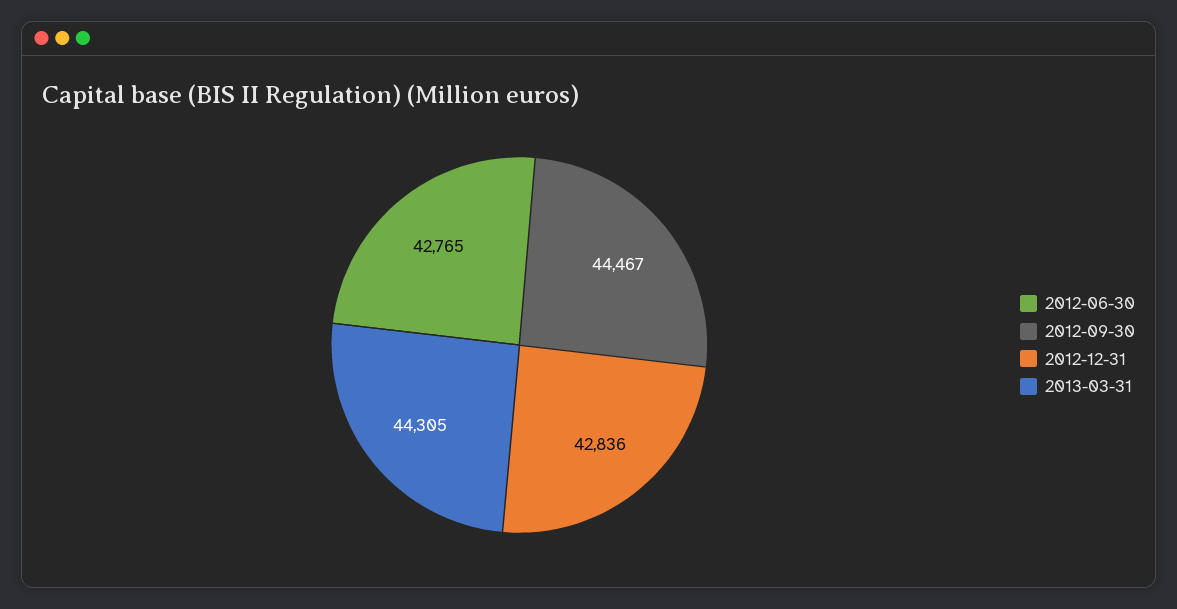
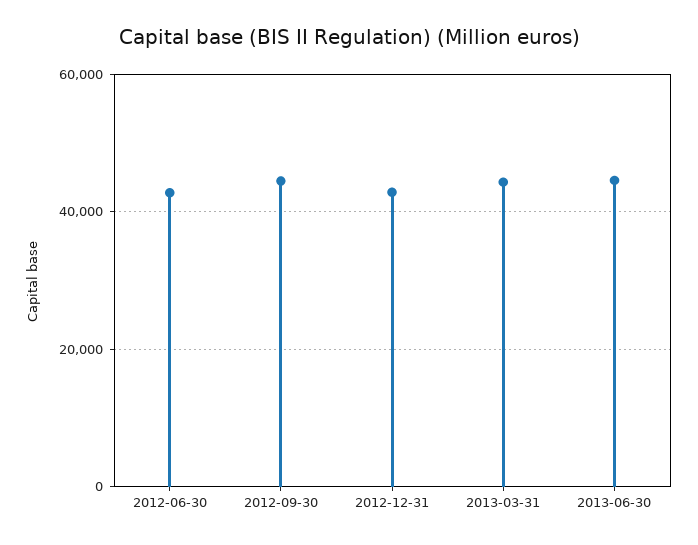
2013-06-30: none -> 44000

